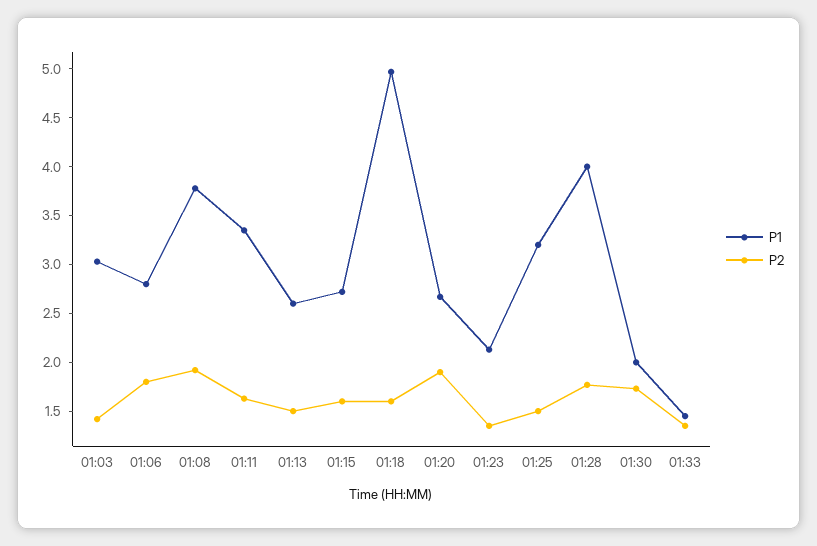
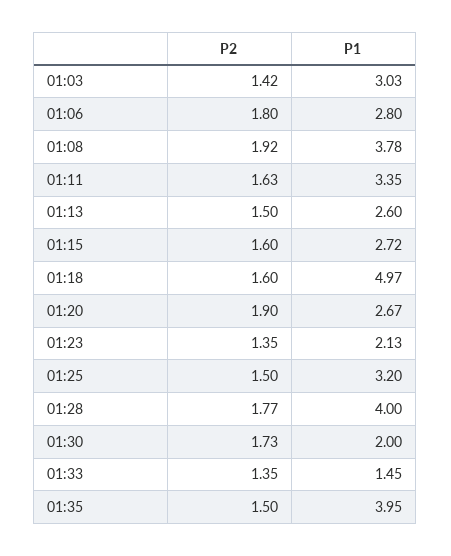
P2, 01:35: none -> 1.5
P1, 01:35: none -> 3.95

